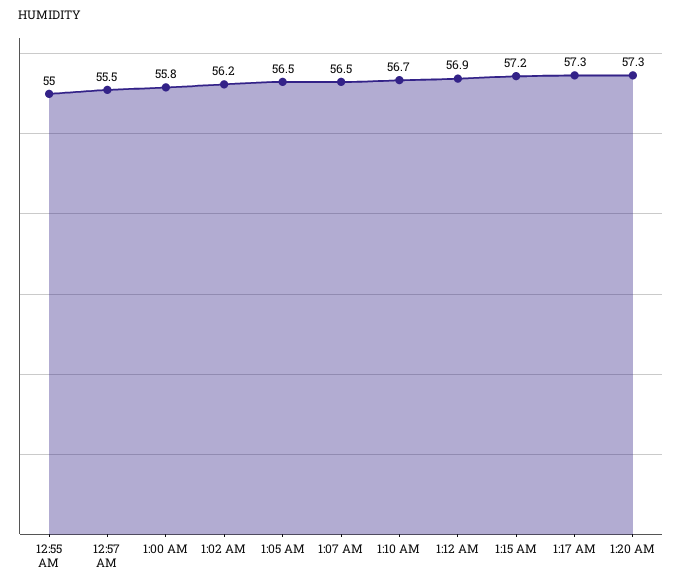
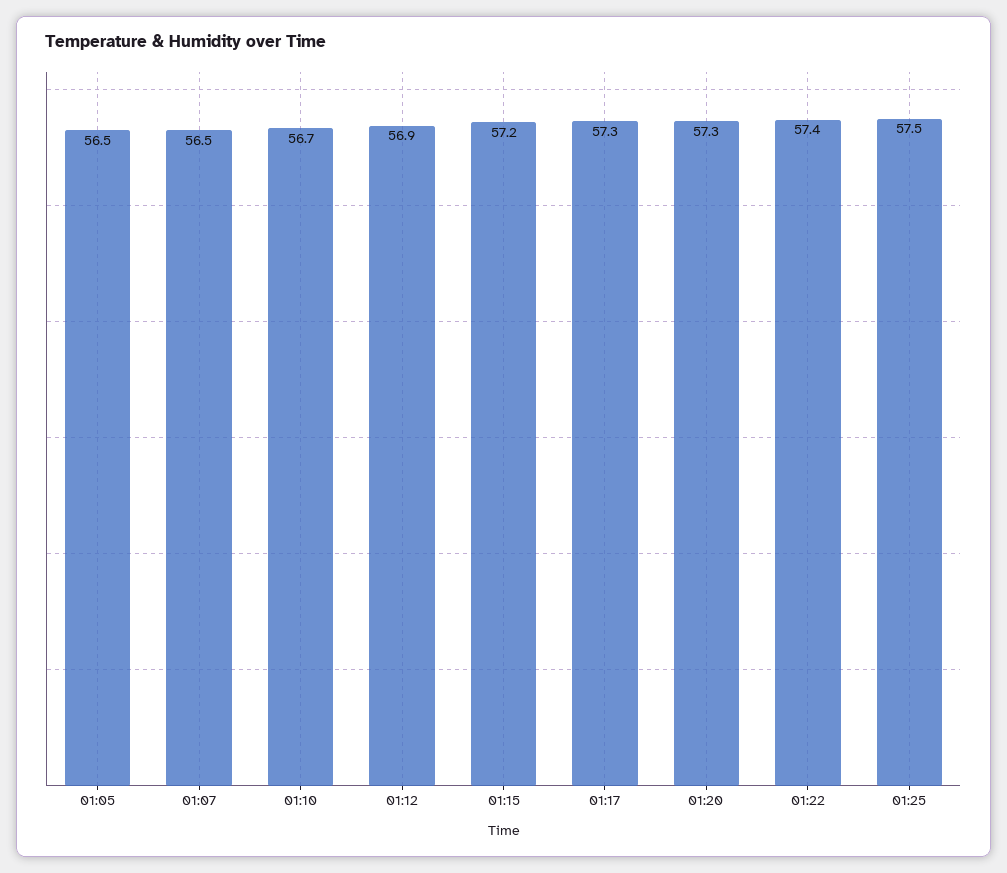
12:55 AM: 55 -> none
12:57 AM: 55.5 -> none
1:00 AM: 55.8 -> none
1:02 AM: 56.2 -> none
01:22: none -> 57.4
01:25: none -> 57.5

